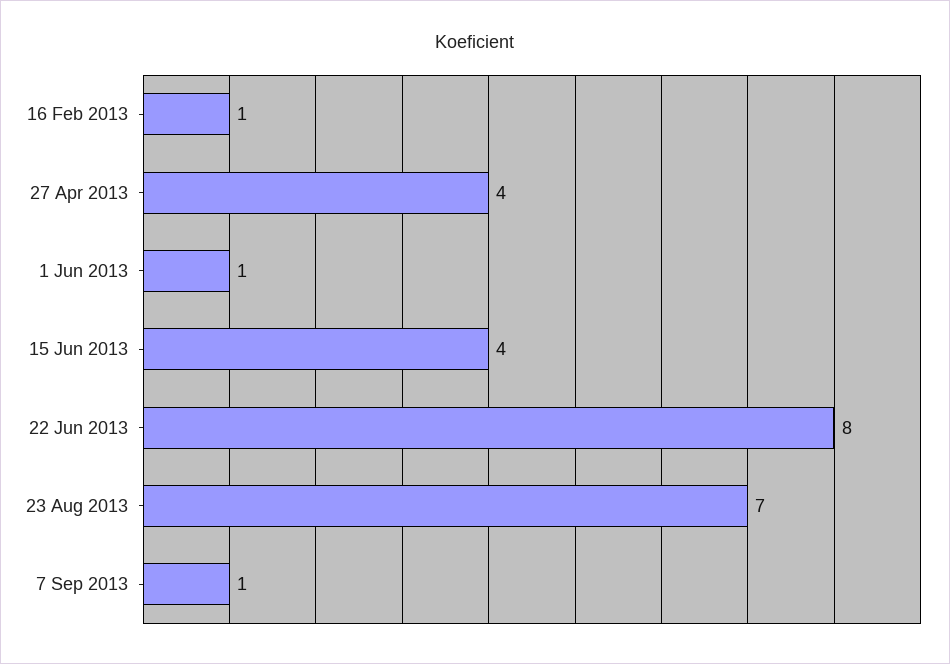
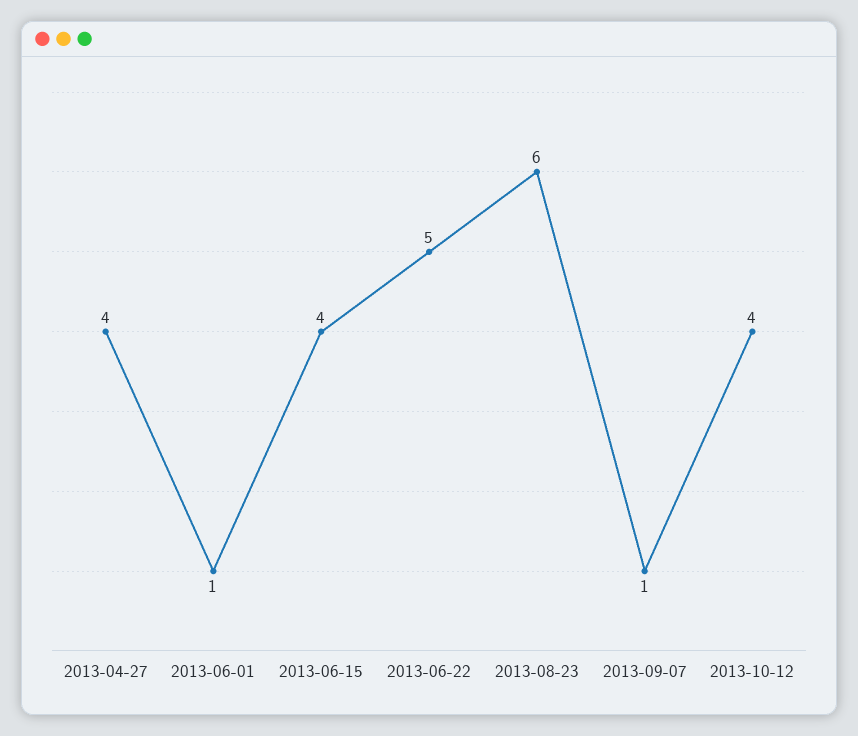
16 Feb 2013: 1 -> none
22 Jun 2013: 8 -> 5
23 Aug 2013: 7 -> 6
2013-10-12: none -> 4

